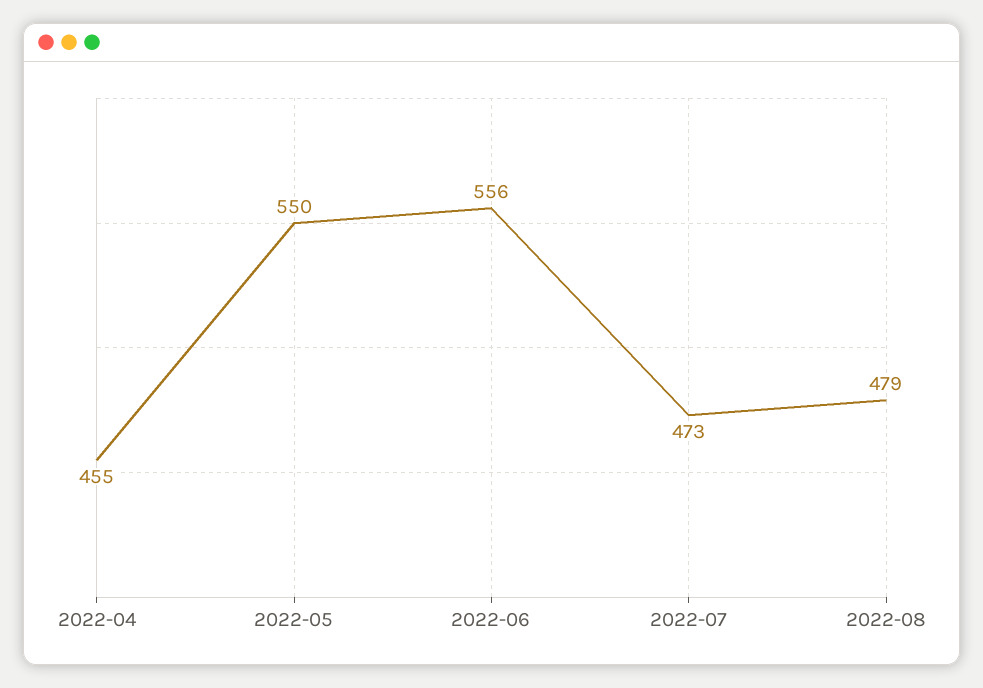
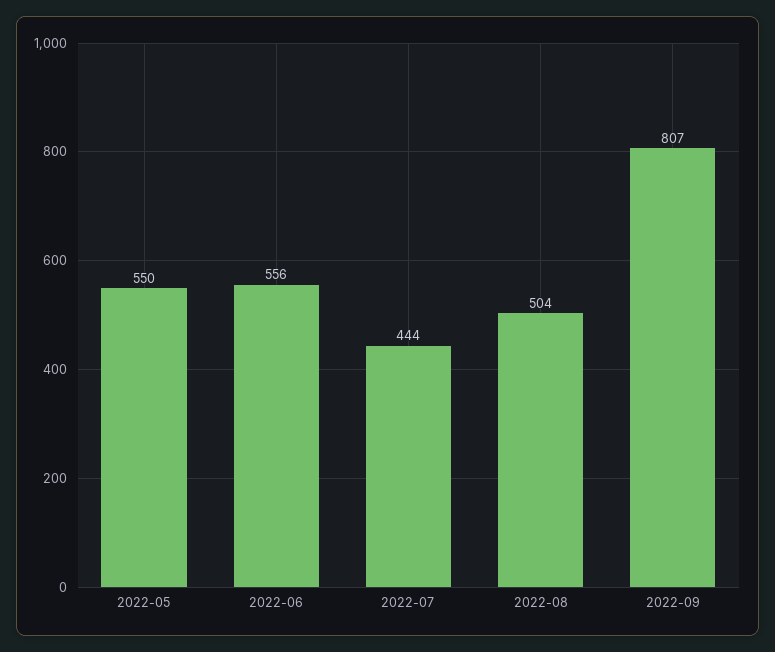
2022-04: 455 -> none
2022-07: 473 -> 444
2022-08: 479 -> 504
2022-09: none -> 807

